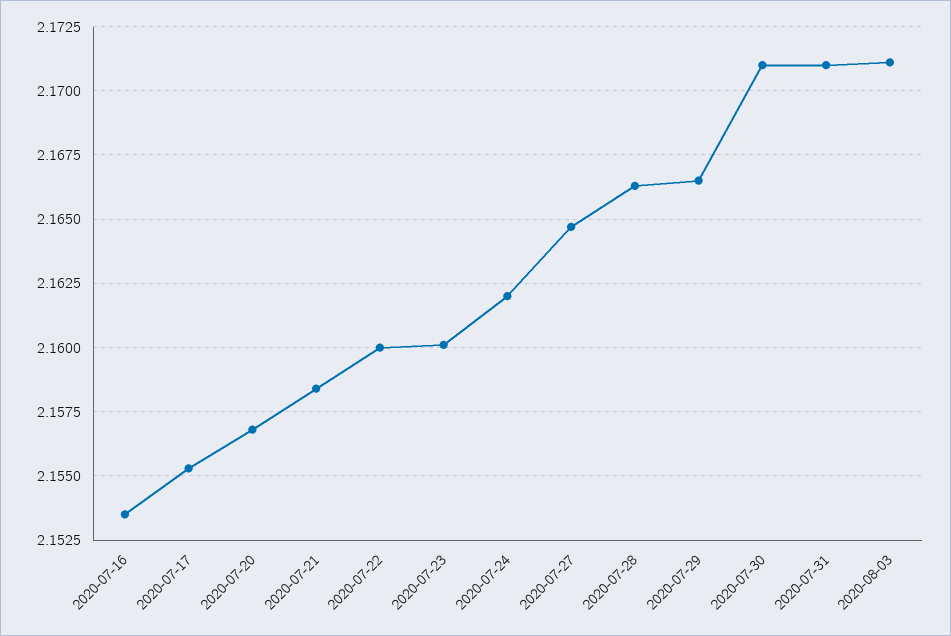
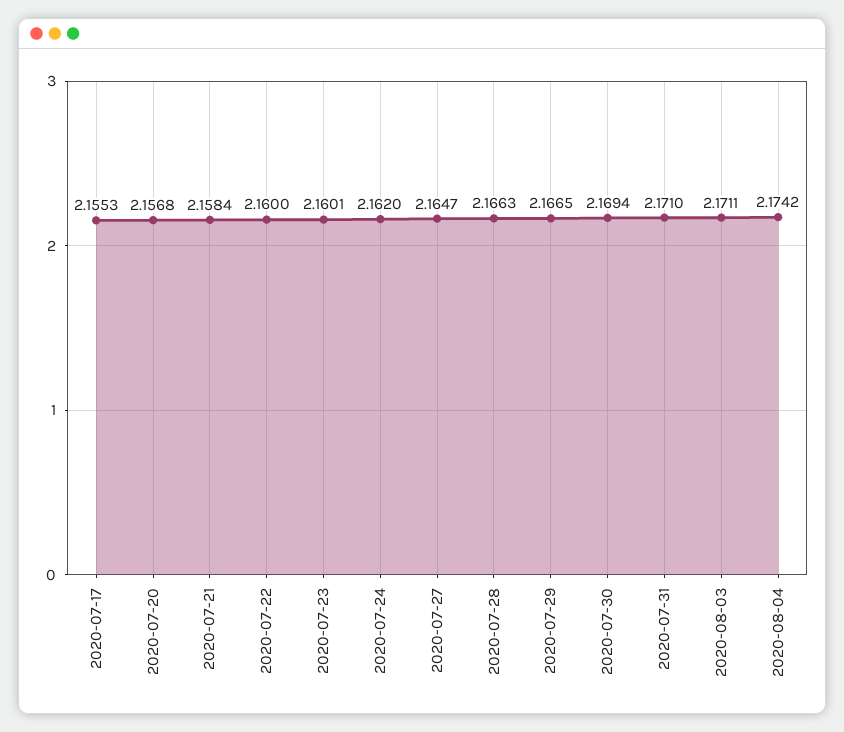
2020-07-16: 2.1535 -> none
2020-07-30: 2.171 -> 2.1694
2020-08-04: none -> 2.1742

